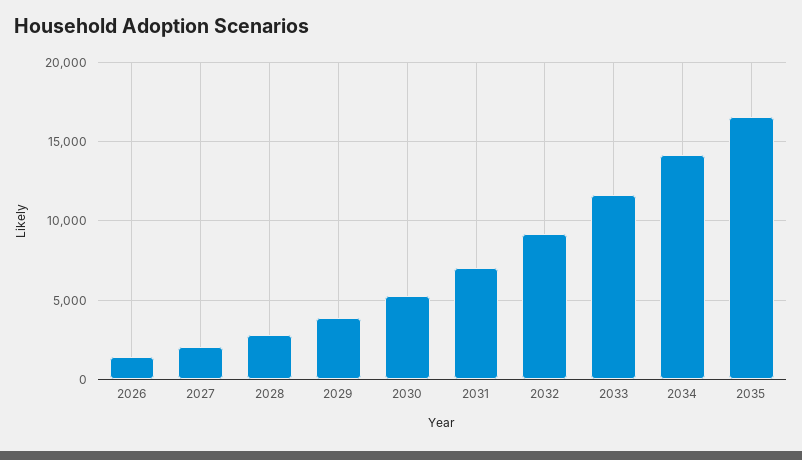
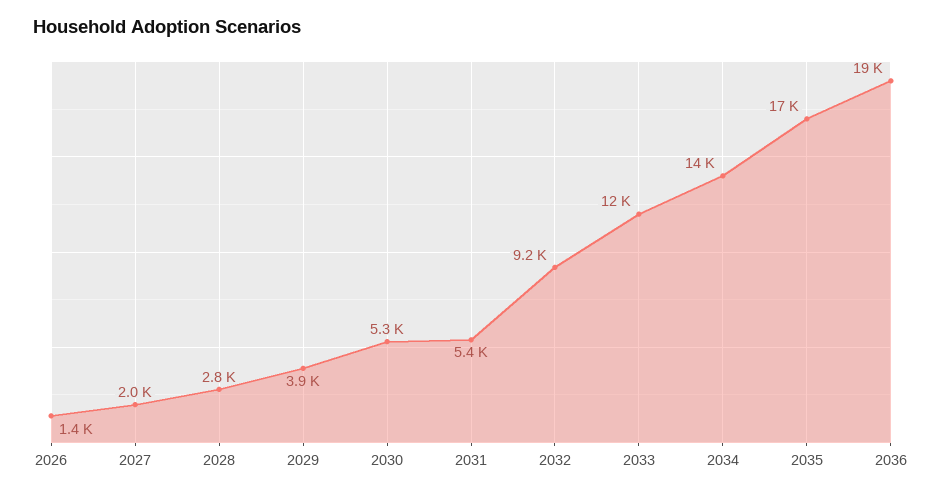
2031: 7000 -> 5400
2036: none -> 19000

